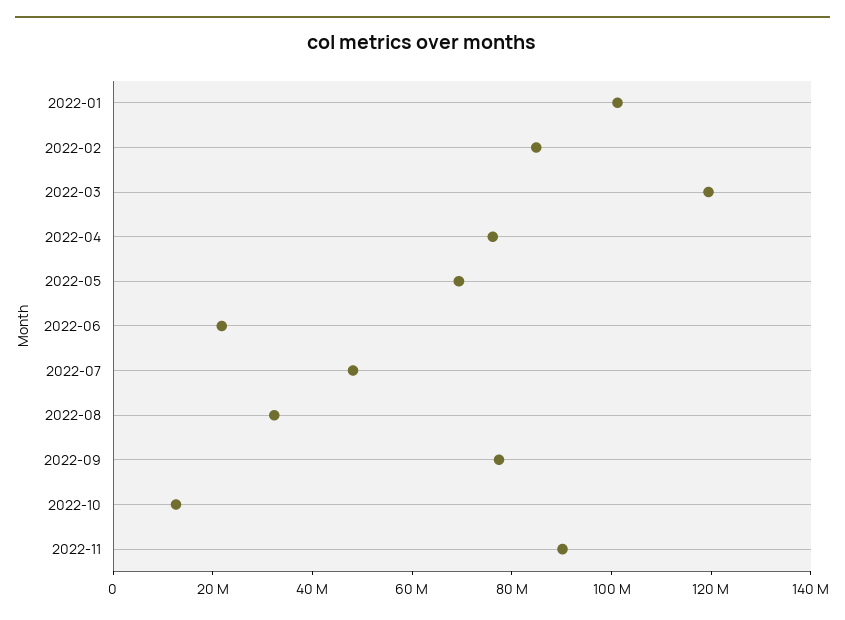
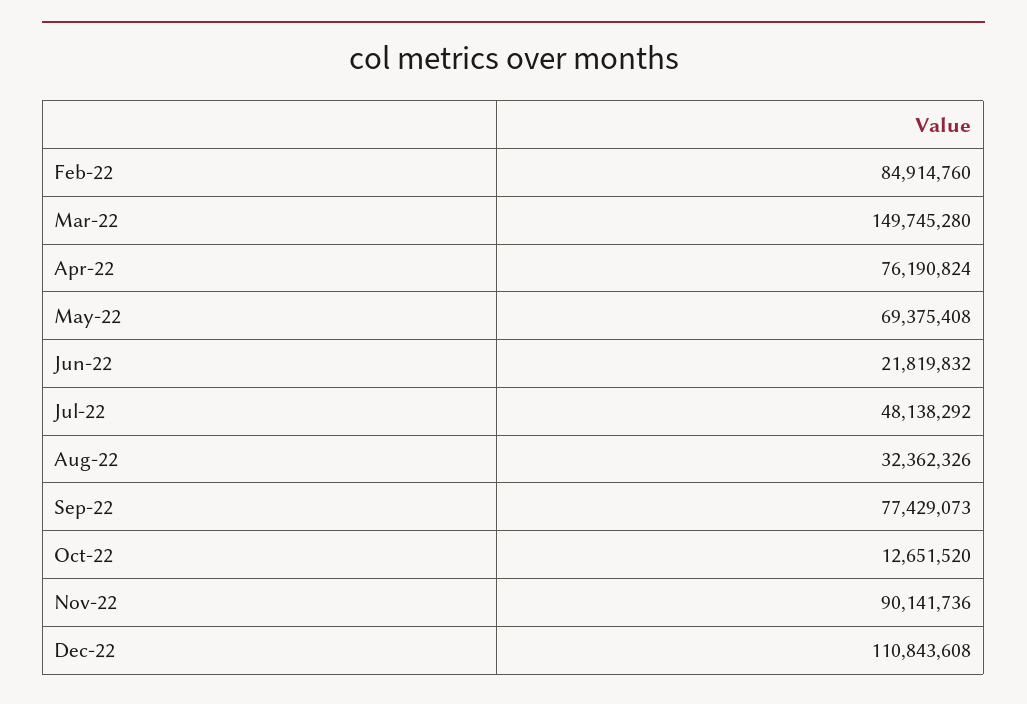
2022-01: 100000000 -> none
2022-03: 120000000 -> 149745280
Dec-22: none -> 110843608

